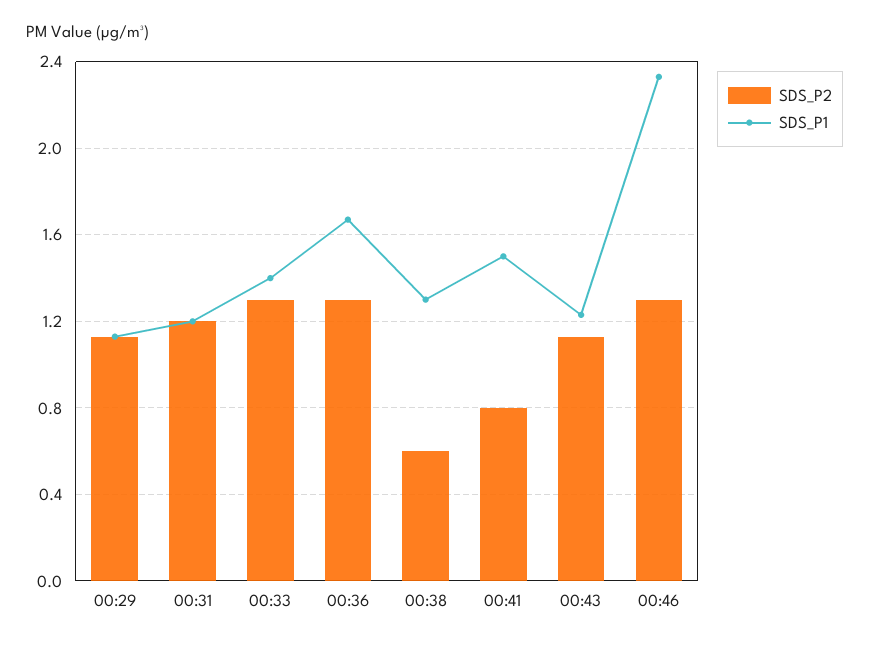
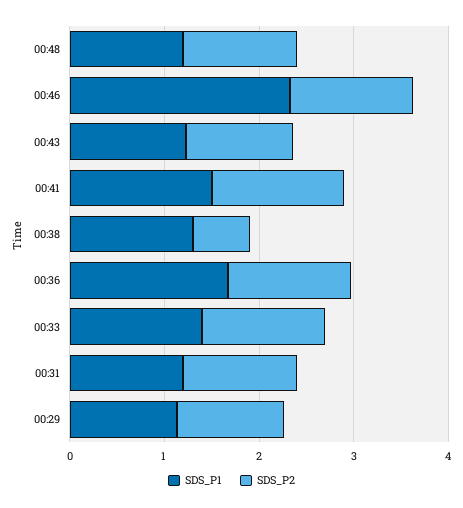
SDS_P2, 00:41: 0.8 -> 1.4
SDS_P1, 00:48: none -> 1.2
SDS_P2, 00:48: none -> 1.2

